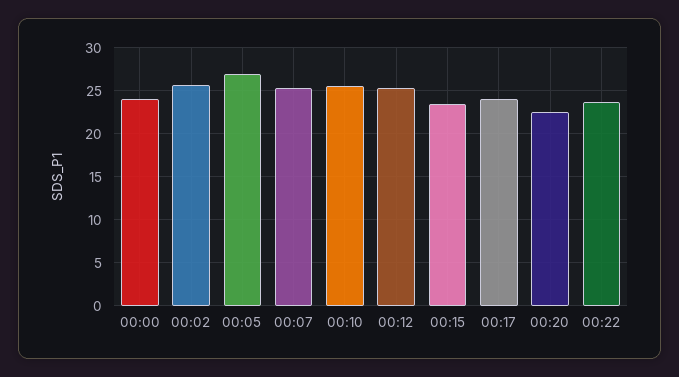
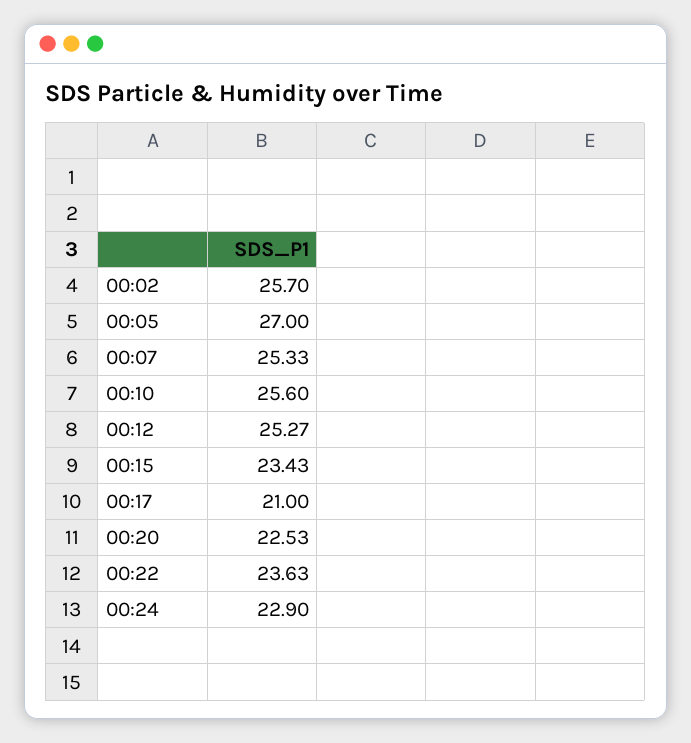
00:00: 24 -> none
00:17: 24 -> 21
00:24: none -> 22.9

